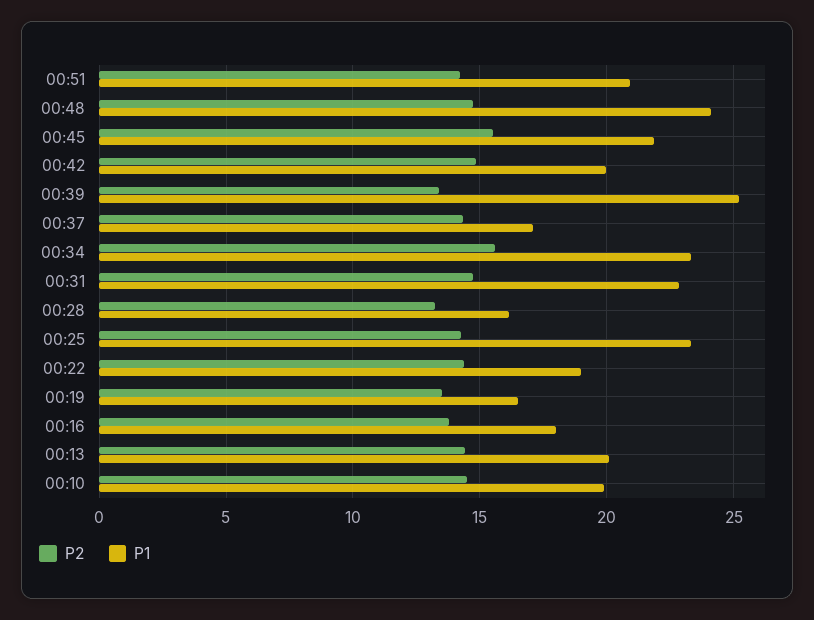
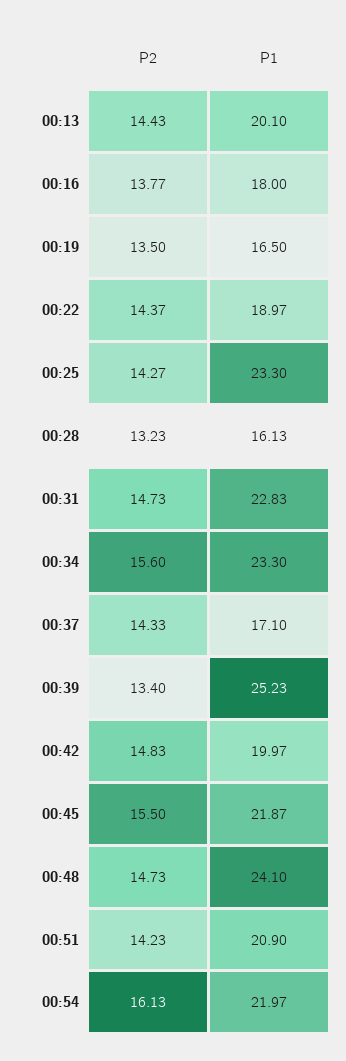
P2, 00:10: 14.5 -> none
P1, 00:10: 20 -> none
P2, 00:54: none -> 16.13
P1, 00:54: none -> 21.97

